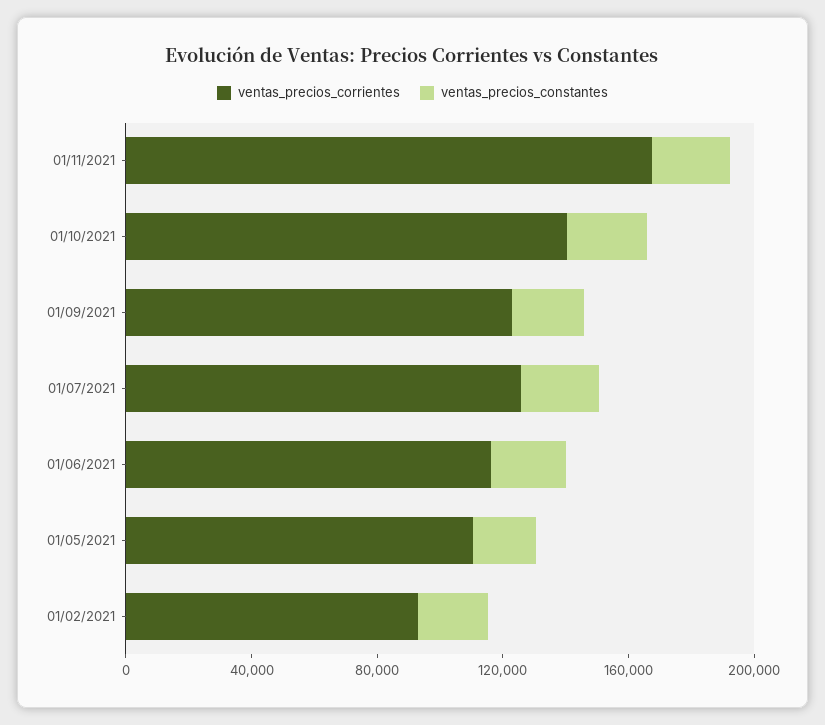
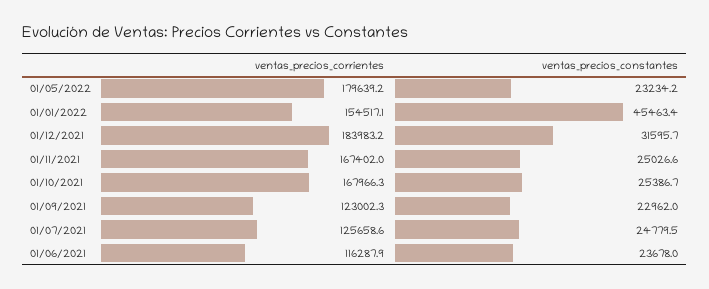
ventas_precios_corrientes, 01/10/2021: 140000 -> 167966.3
ventas_precios_corrientes, 01/05/2021: 110000 -> none
ventas_precios_constantes, 01/05/2021: 20000 -> none
ventas_precios_corrientes, 01/02/2021: 90000 -> none
ventas_precios_constantes, 01/02/2021: 20000 -> none
ventas_precios_corrientes, 01/05/2022: none -> 179639.2
ventas_precios_constantes, 01/05/2022: none -> 23234.2
ventas_precios_corrientes, 01/01/2022: none -> 154517.1
ventas_precios_constantes, 01/01/2022: none -> 45463.4
ventas_precios_corrientes, 01/12/2021: none -> 183983.2
ventas_precios_constantes, 01/12/2021: none -> 31595.7

